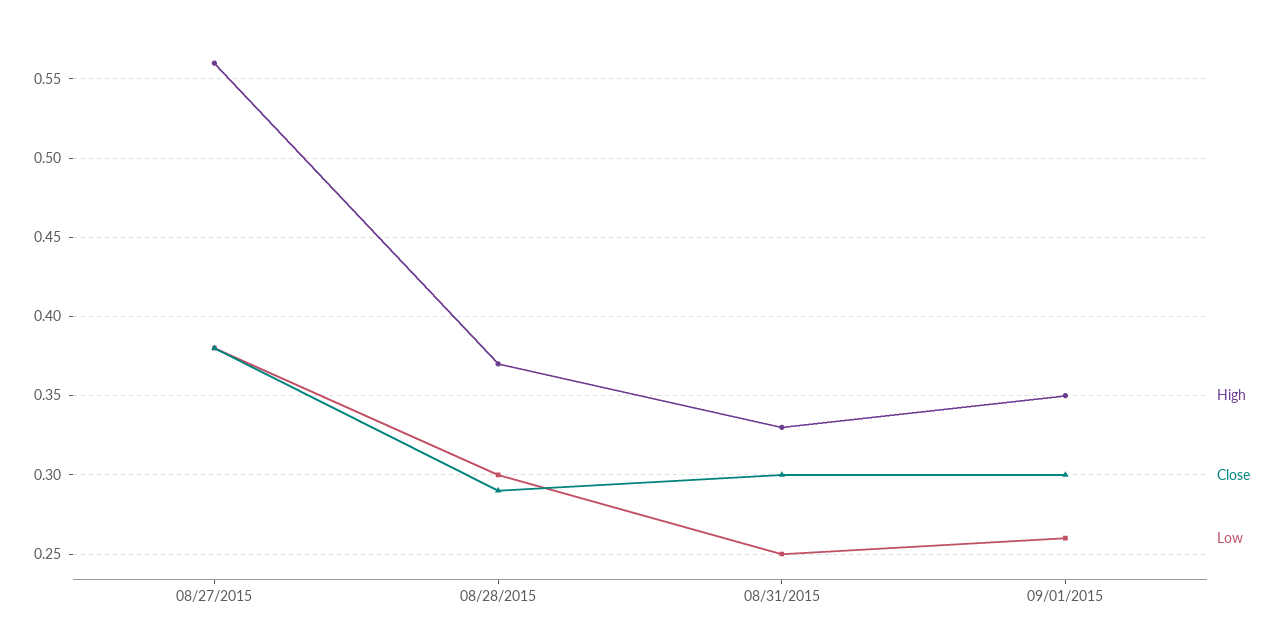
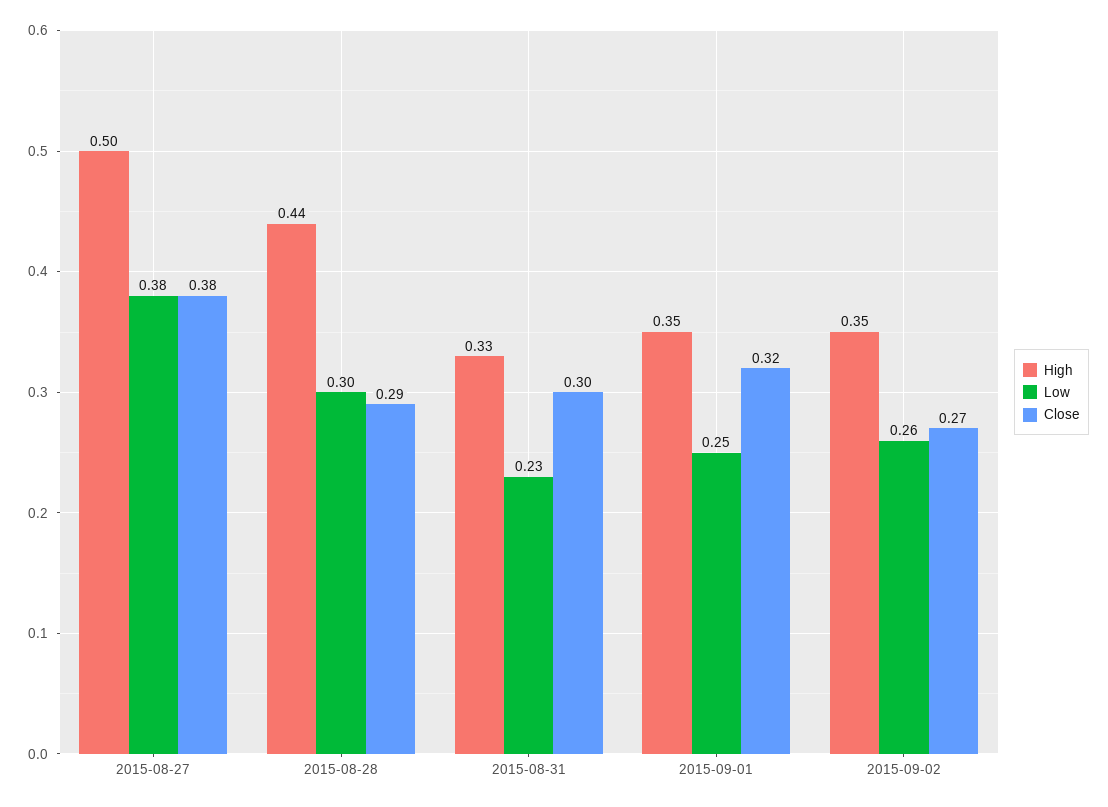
High, 08/27/2015: 0.56 -> 0.5
High, 08/28/2015: 0.37 -> 0.44
Low, 08/31/2015: 0.25 -> 0.23
Close, 09/01/2015: 0.3 -> 0.32
Low, 09/01/2015: 0.26 -> 0.25
High, 2015-09-02: none -> 0.35
Low, 2015-09-02: none -> 0.26
Close, 2015-09-02: none -> 0.27

